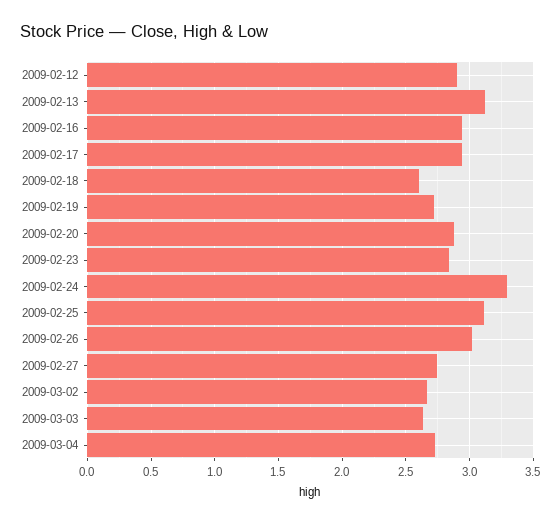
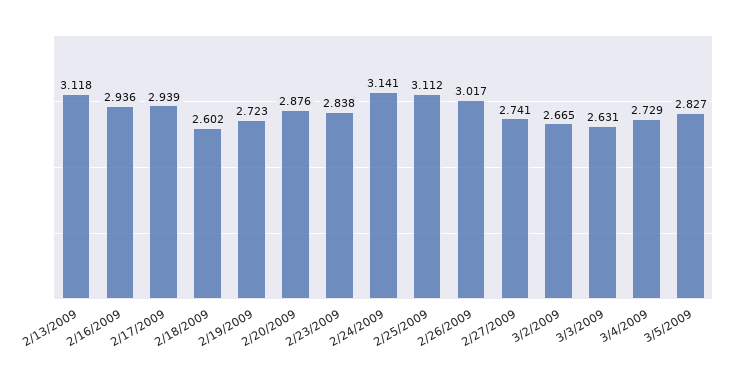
2009-02-12: 2.9 -> none
2009-02-24: 3.3 -> 3.141
3/5/2009: none -> 2.827

